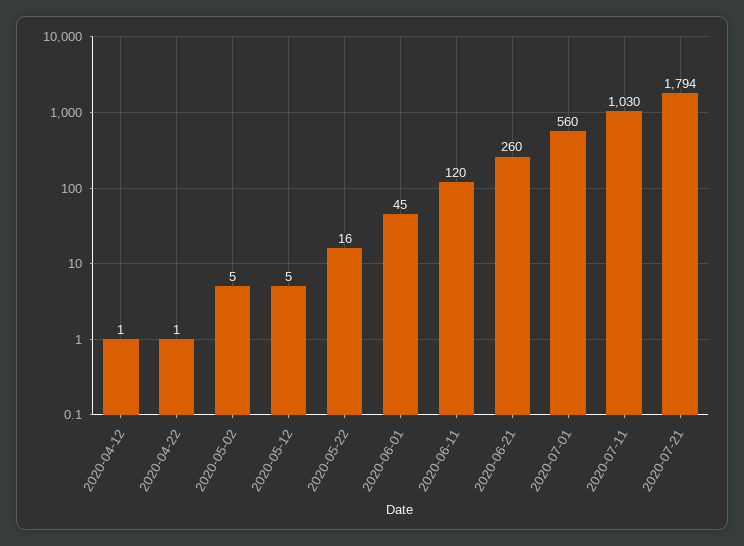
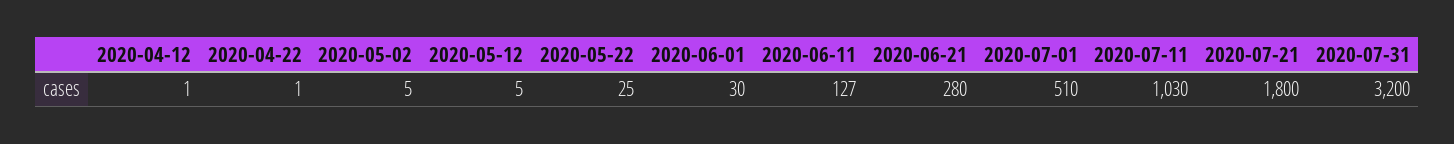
2020-05-22: 16 -> 25
2020-06-01: 45 -> 30
2020-06-11: 120 -> 127
2020-06-21: 260 -> 280
2020-07-01: 560 -> 510
2020-07-21: 1794 -> 1800
2020-07-31: none -> 3200

